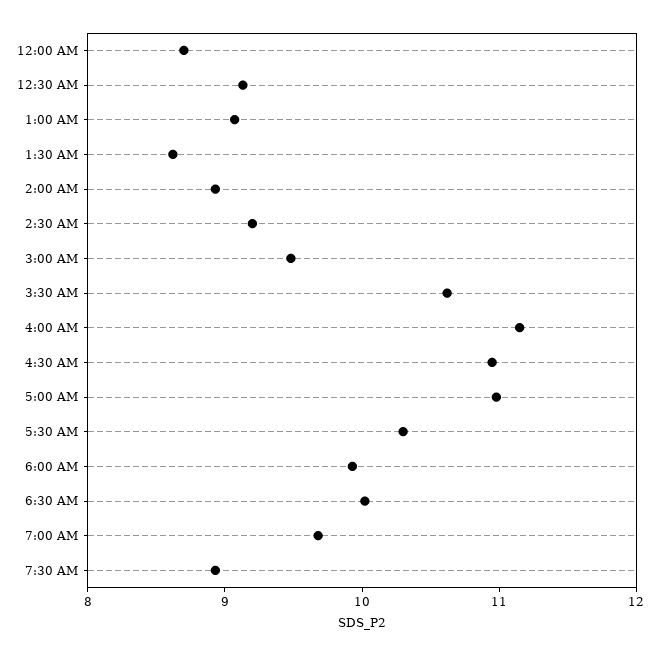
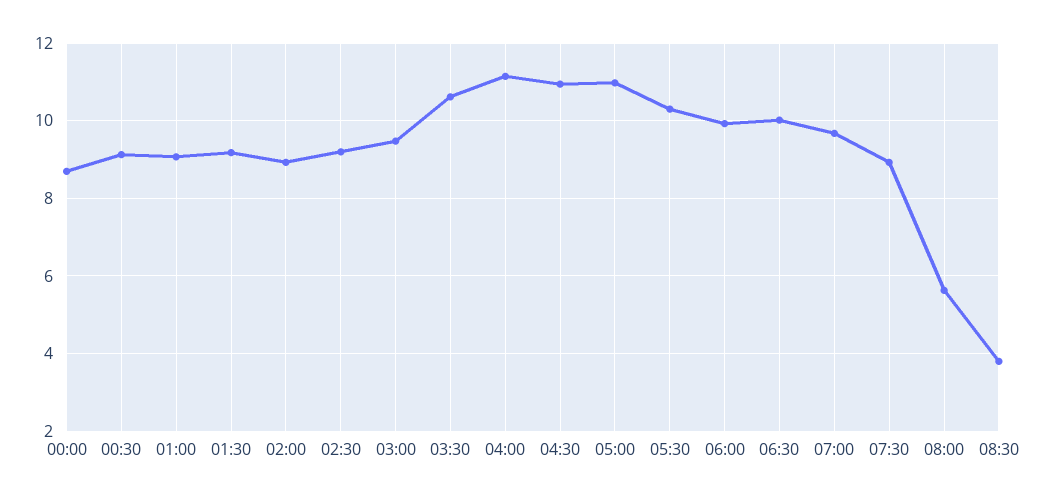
1:30 AM: 8.6 -> 9.2
08:00: none -> 5.6
08:30: none -> 3.8

